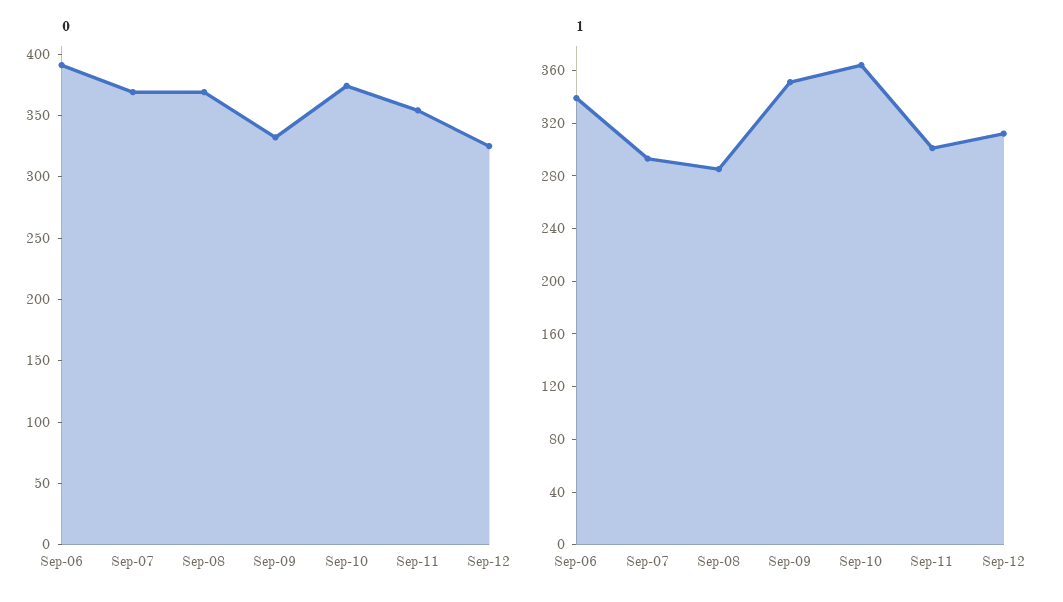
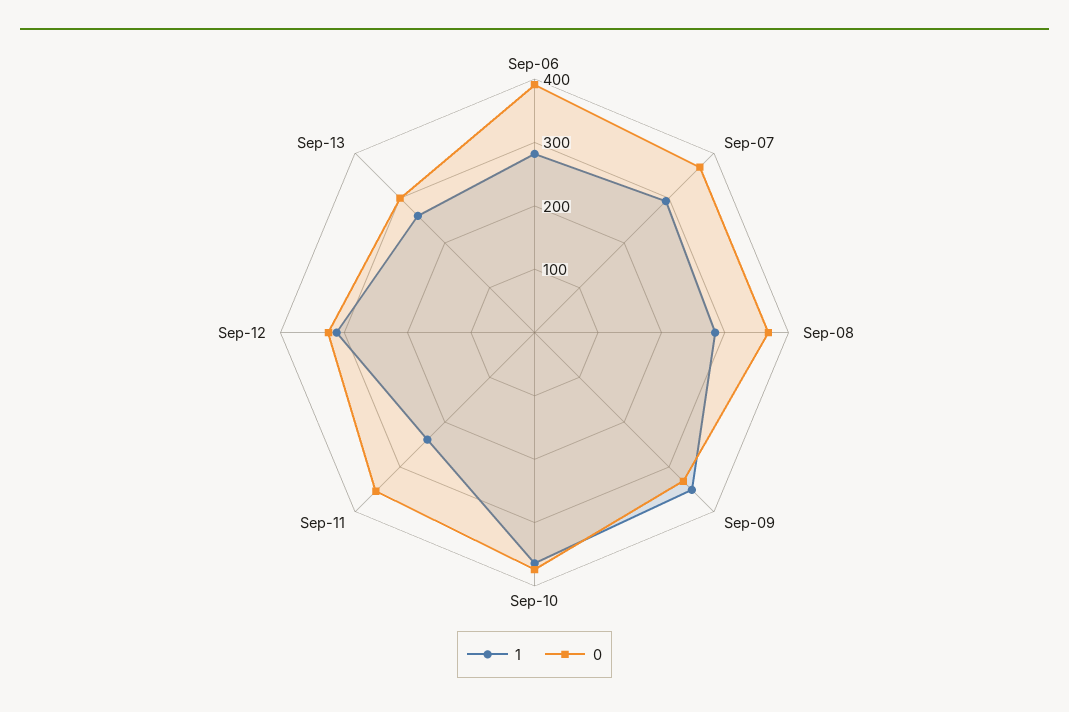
1, Sep-06: 340 -> 280
1, Sep-11: 300 -> 240
1, Sep-13: none -> 260
0, Sep-13: none -> 300

